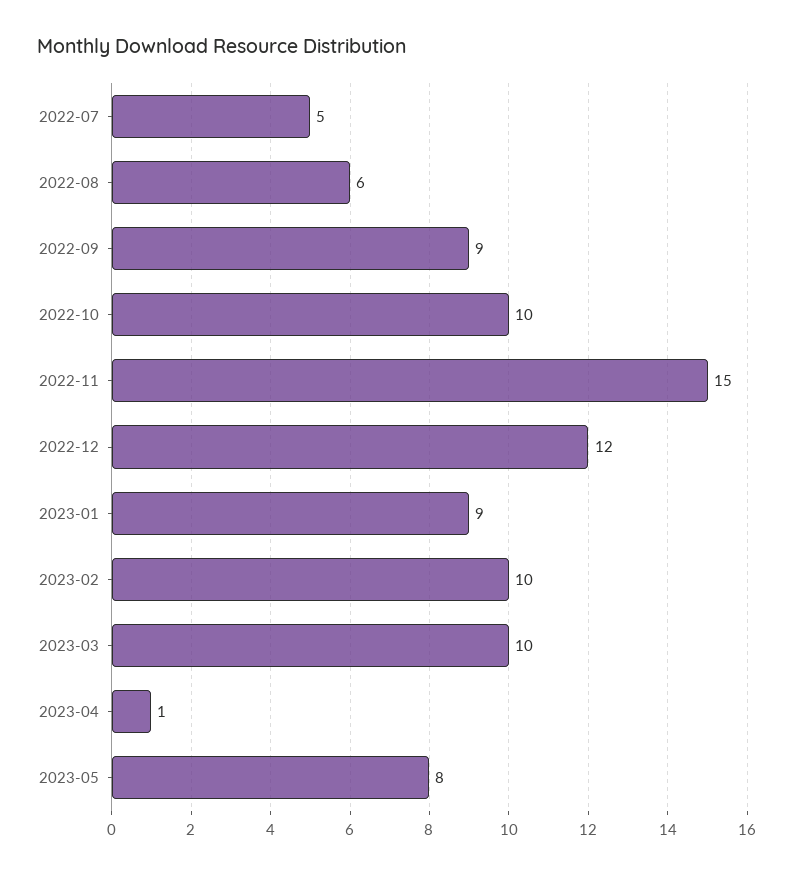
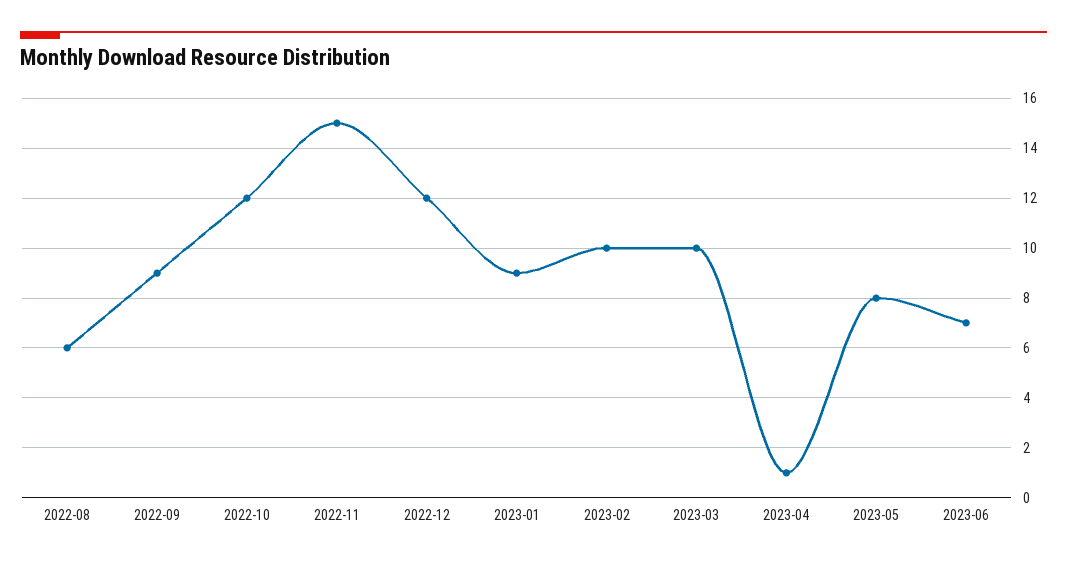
2022-07: 5 -> none
2022-10: 10 -> 12
2023-06: none -> 7

